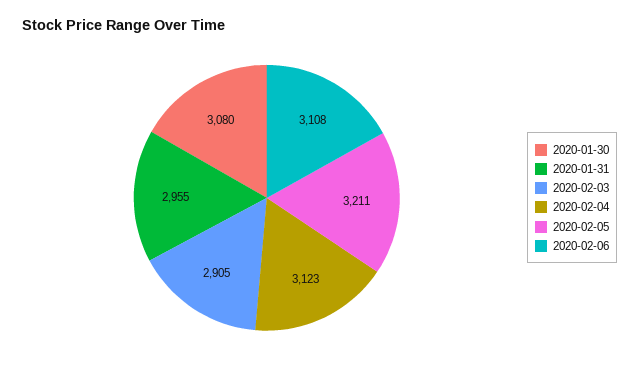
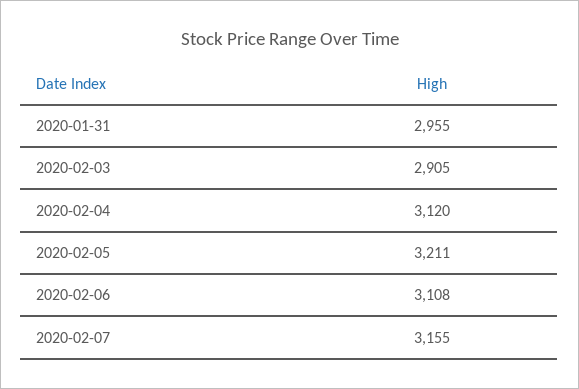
2020-01-30: 3080 -> none
2020-02-04: 3123 -> 3120
2020-02-07: none -> 3155

